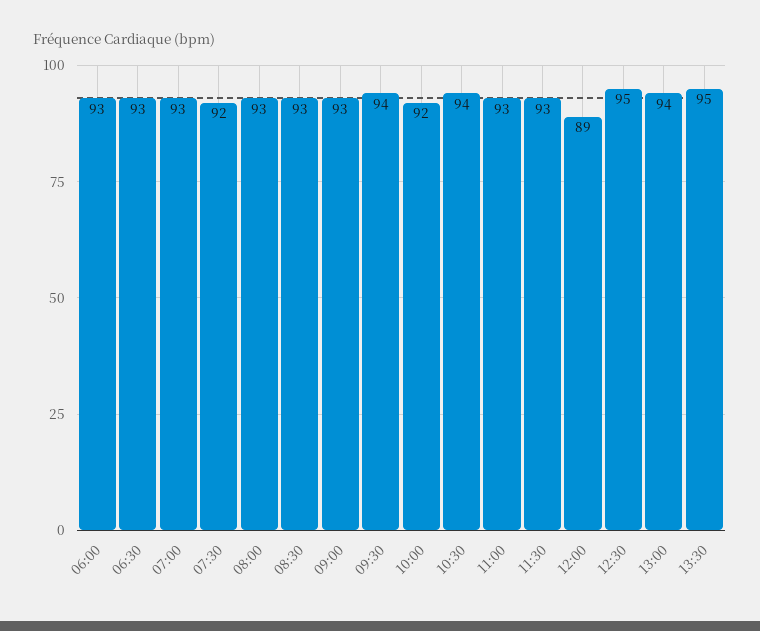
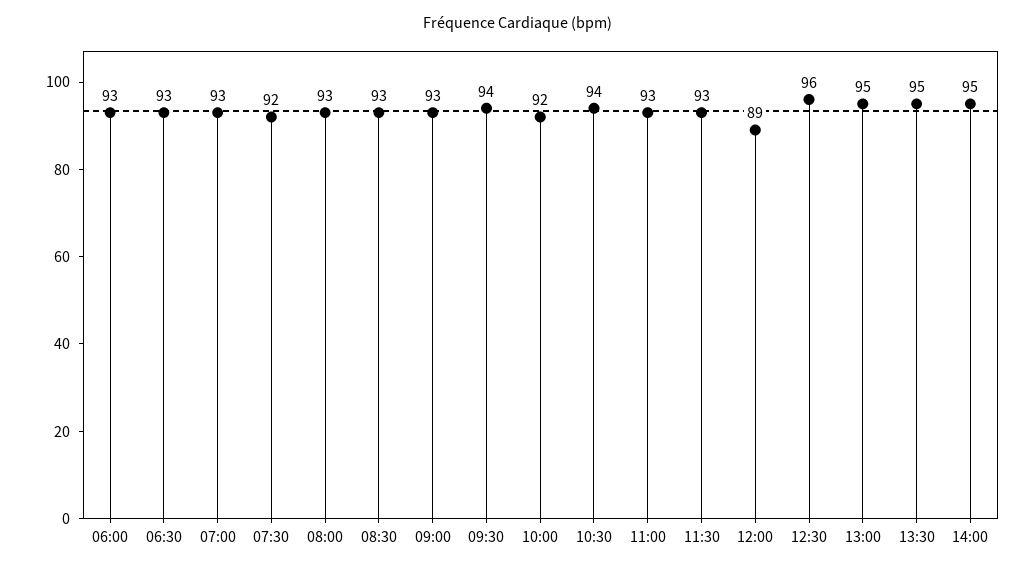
12:30: 95 -> 96
13:00: 94 -> 95
14:00: none -> 95

